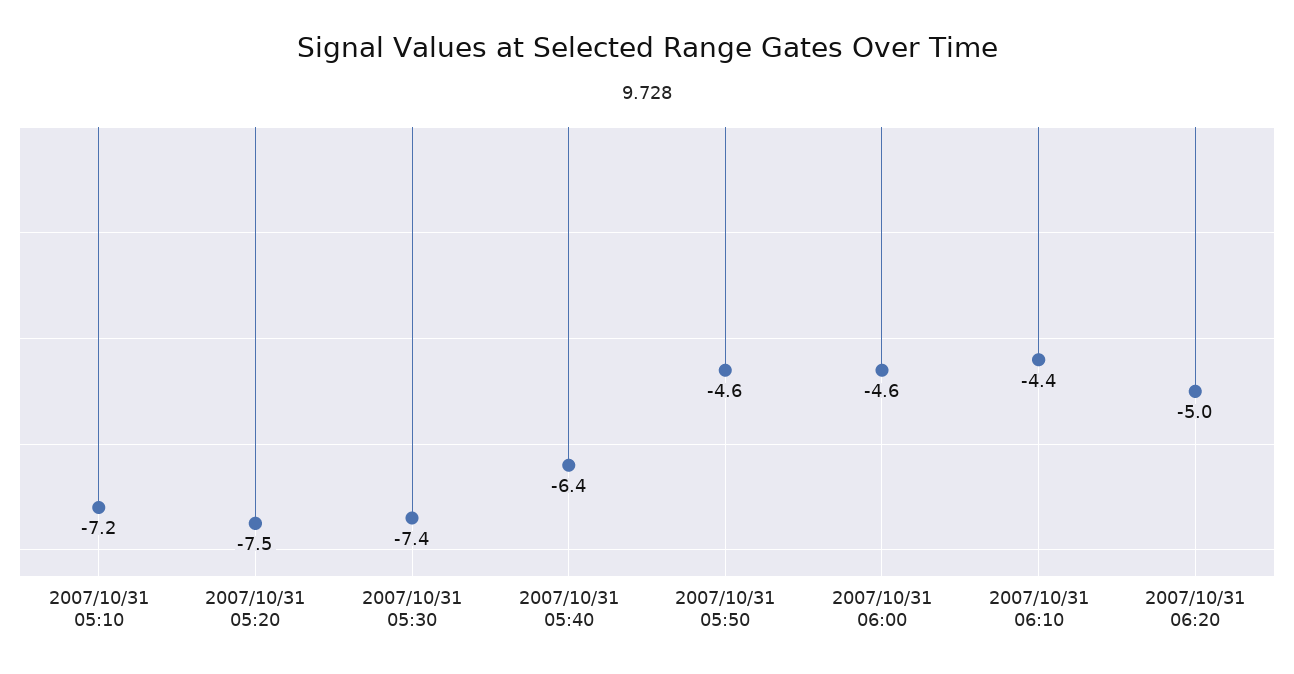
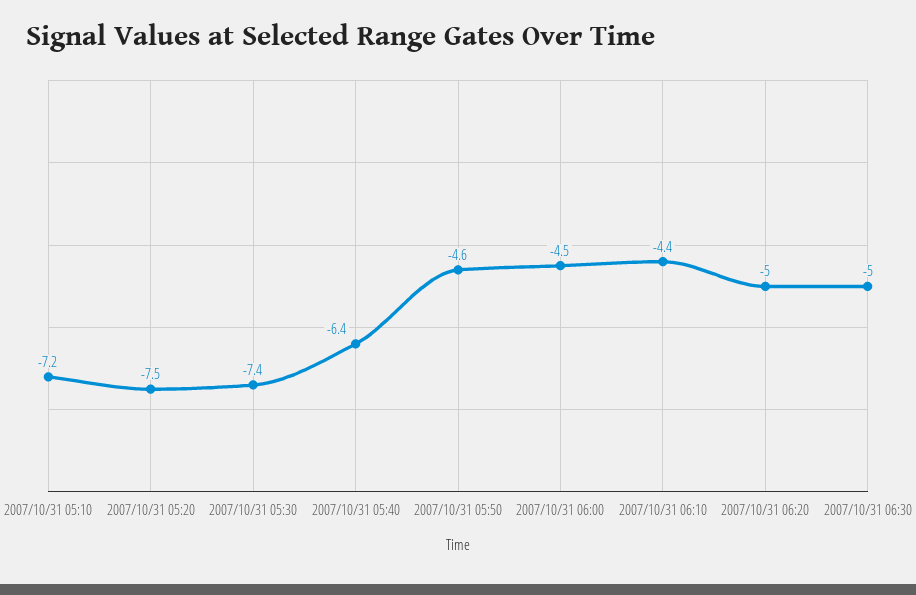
2007/10/31 06:00: -4.6 -> -4.5
2007/10/31 06:30: none -> -5

